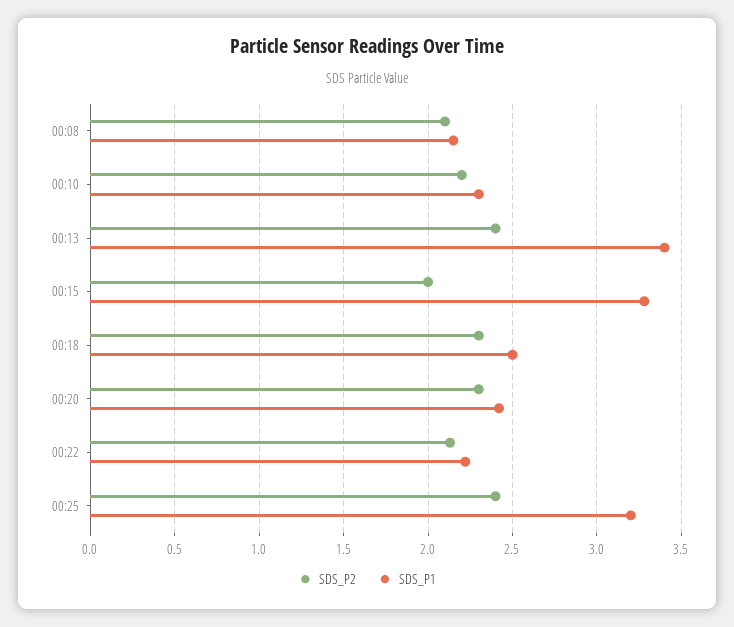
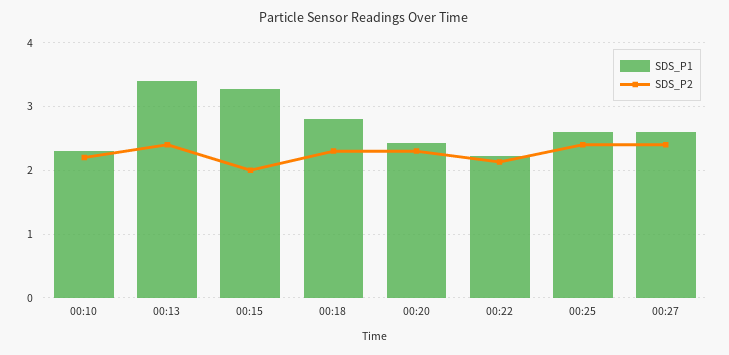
SDS_P2, 00:08: 2.1 -> none
SDS_P1, 00:08: 2.15 -> none
SDS_P1, 00:18: 2.5 -> 2.8
SDS_P1, 00:25: 3.2 -> 2.6
SDS_P1, 00:27: none -> 2.6
SDS_P2, 00:27: none -> 2.4

